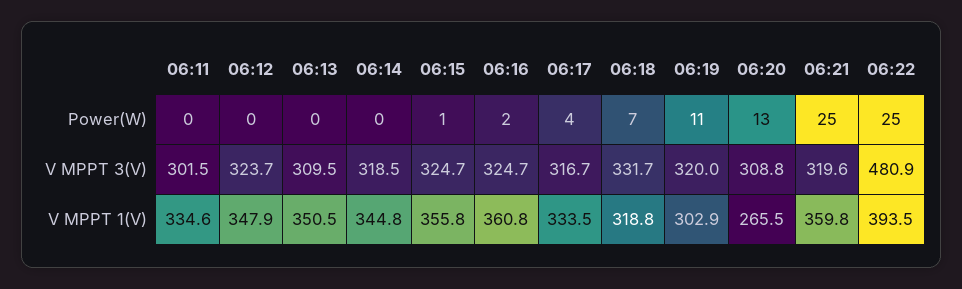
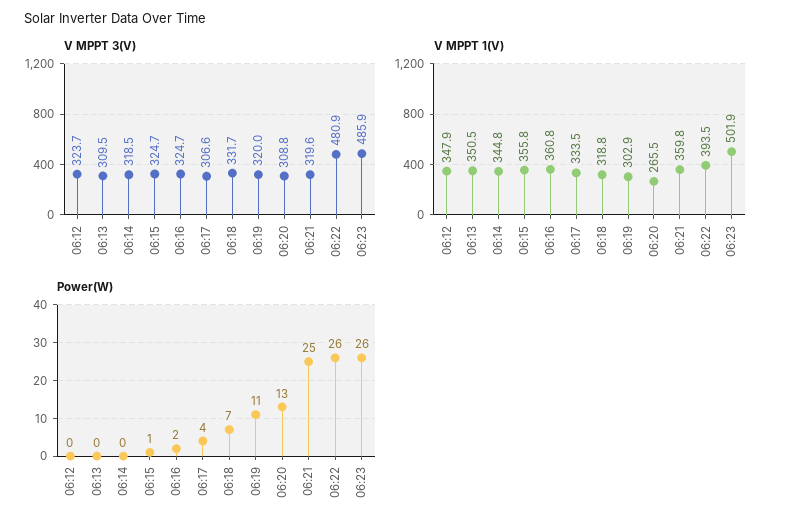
Power(W), 06:11: 0 -> none
Power(W), 06:22: 25 -> 26
V MPPT 3(V), 06:11: 301.5 -> none
V MPPT 3(V), 06:17: 316.7 -> 306.6
V MPPT 1(V), 06:11: 334.6 -> none
V MPPT 3(V), 06:23: none -> 485.9
V MPPT 1(V), 06:23: none -> 501.9
Power(W), 06:23: none -> 26

